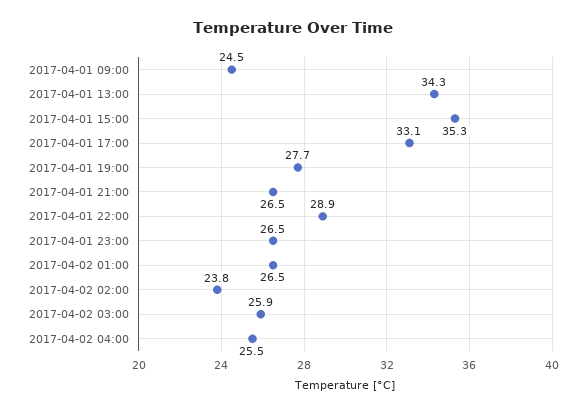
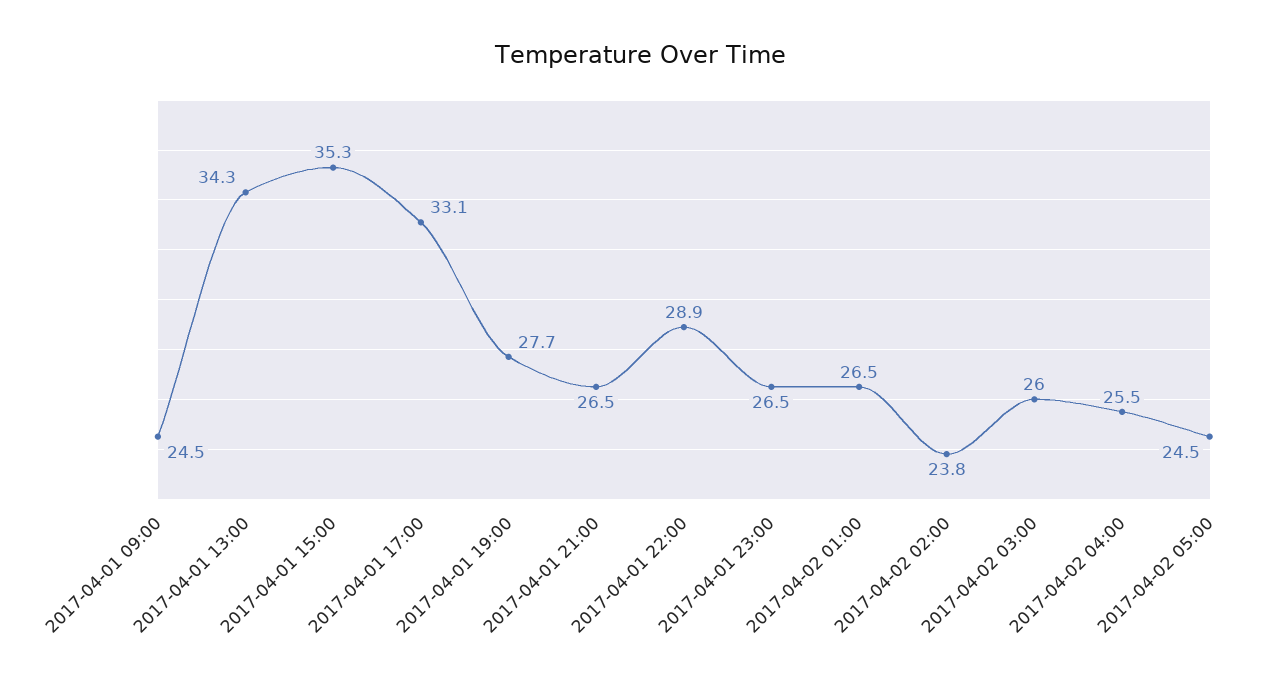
2017-04-02 03:00: 25.9 -> 26
2017-04-02 05:00: none -> 24.5

